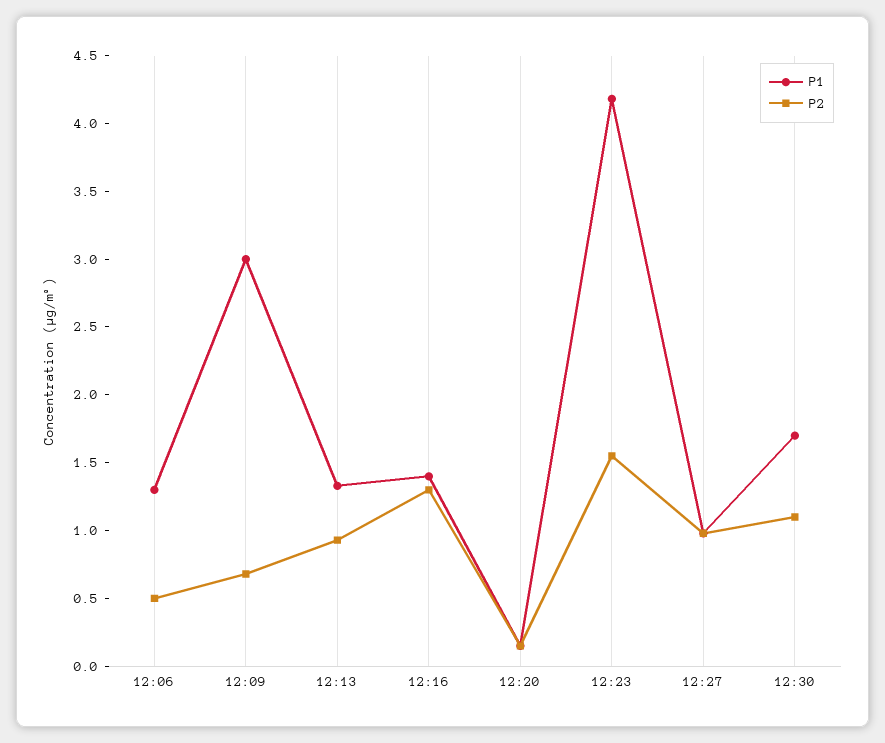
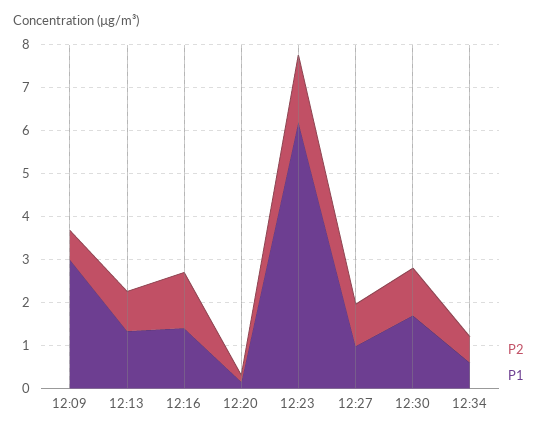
P1, 12:06: 1.3 -> none
P2, 12:06: 0.5 -> none
P1, 12:23: 4.2 -> 6.2
P2, 12:34: none -> 0.6
P1, 12:34: none -> 0.6

